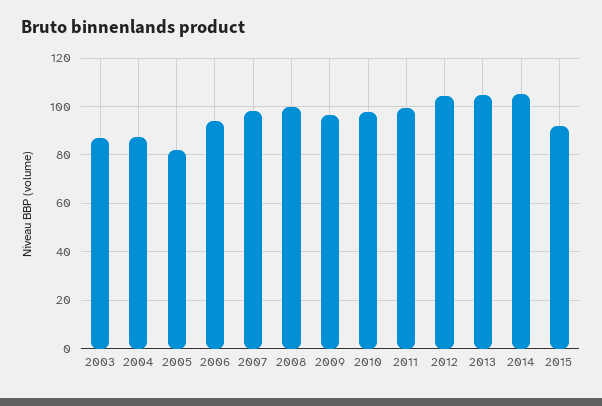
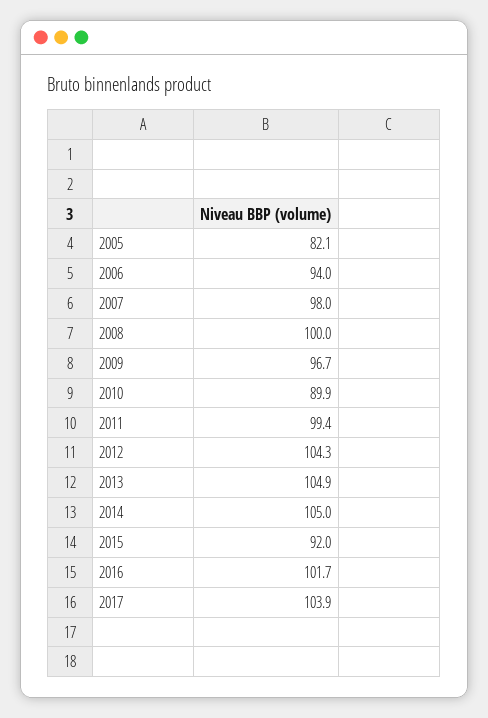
2003: 87.5 -> none
2004: 87.5 -> none
2010: 97.5 -> 89.9
2016: none -> 101.7
2017: none -> 103.9

